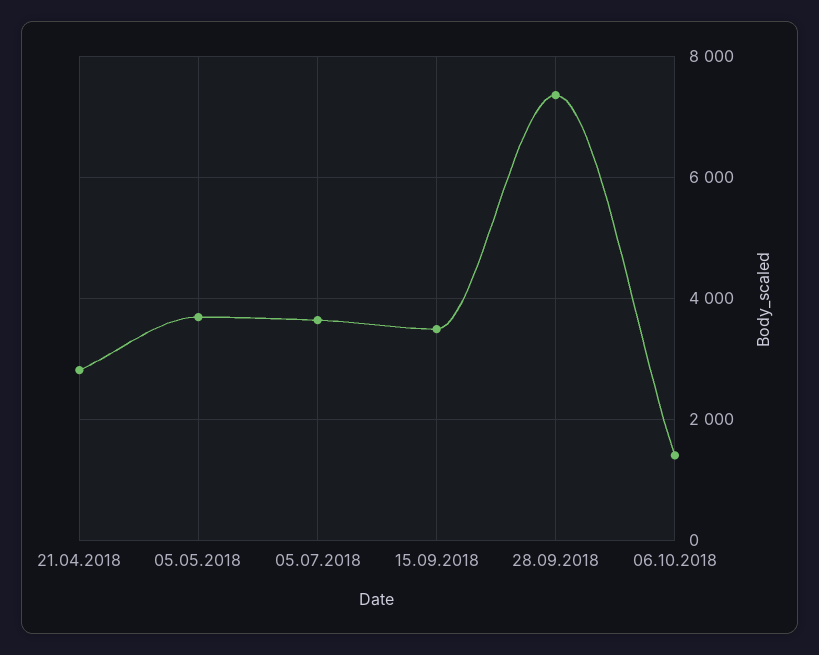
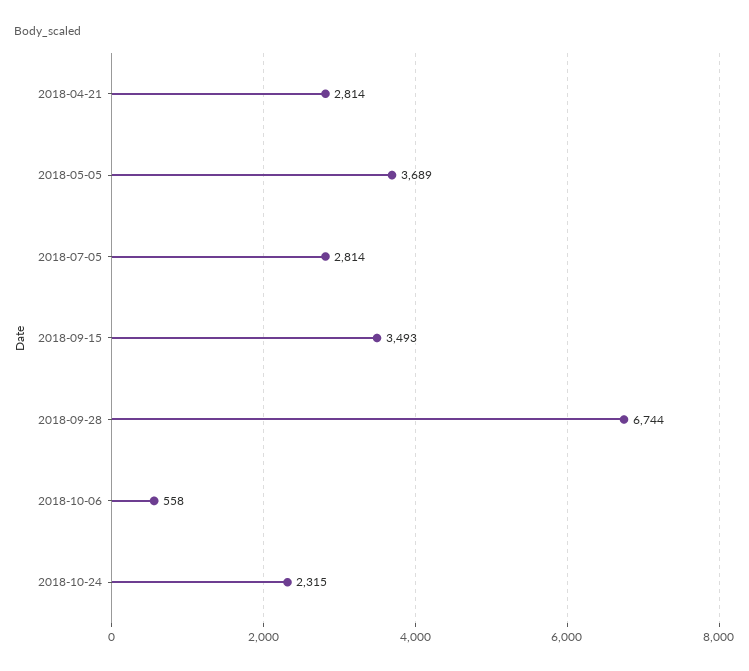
05.07.2018: 3600 -> 2814
28.09.2018: 7400 -> 6744
06.10.2018: 1400 -> 558
2018-10-24: none -> 2315

